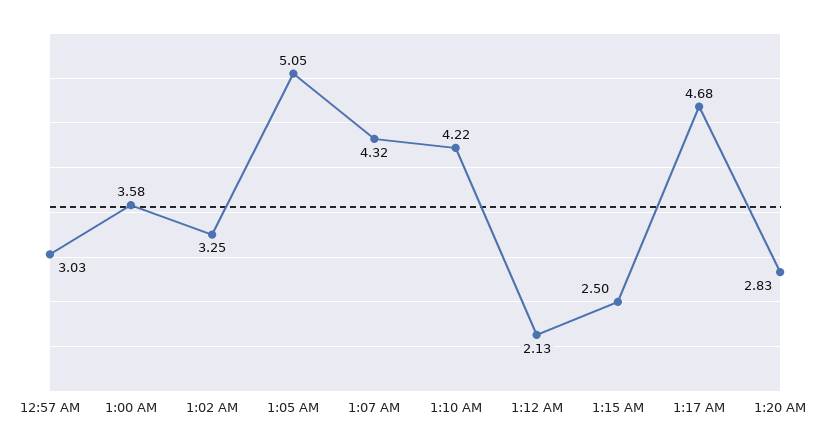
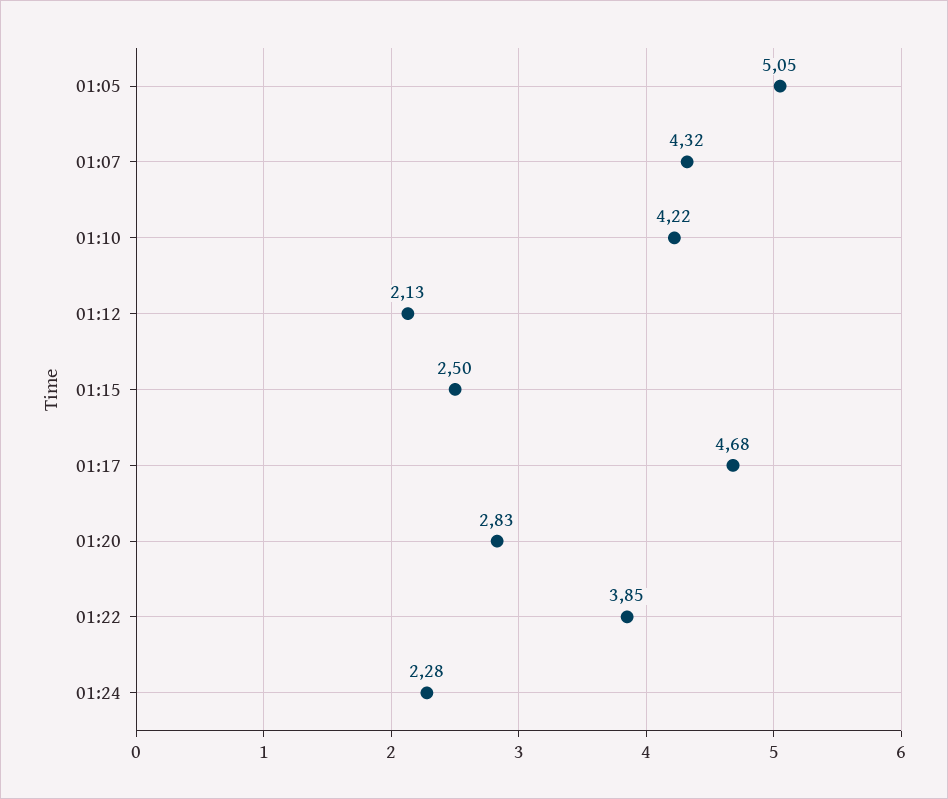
12:57 AM: 3.03 -> none
1:00 AM: 3.58 -> none
1:02 AM: 3.25 -> none
01:22: none -> 3.85
01:24: none -> 2.28

